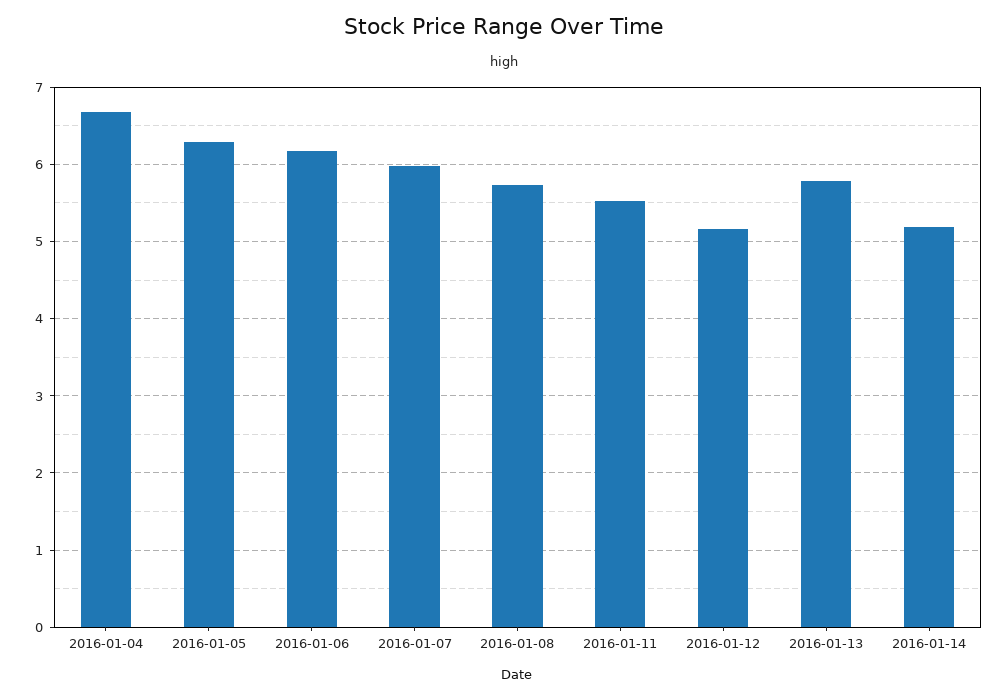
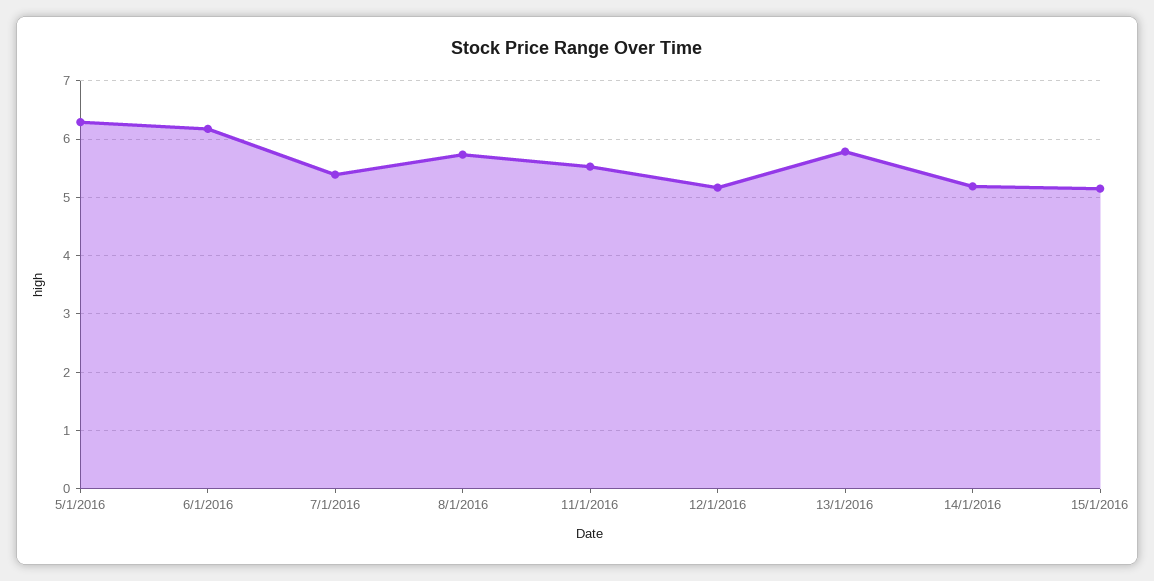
2016-01-04: 6.7 -> none
2016-01-07: 6 -> 5.4
15/1/2016: none -> 5.2

